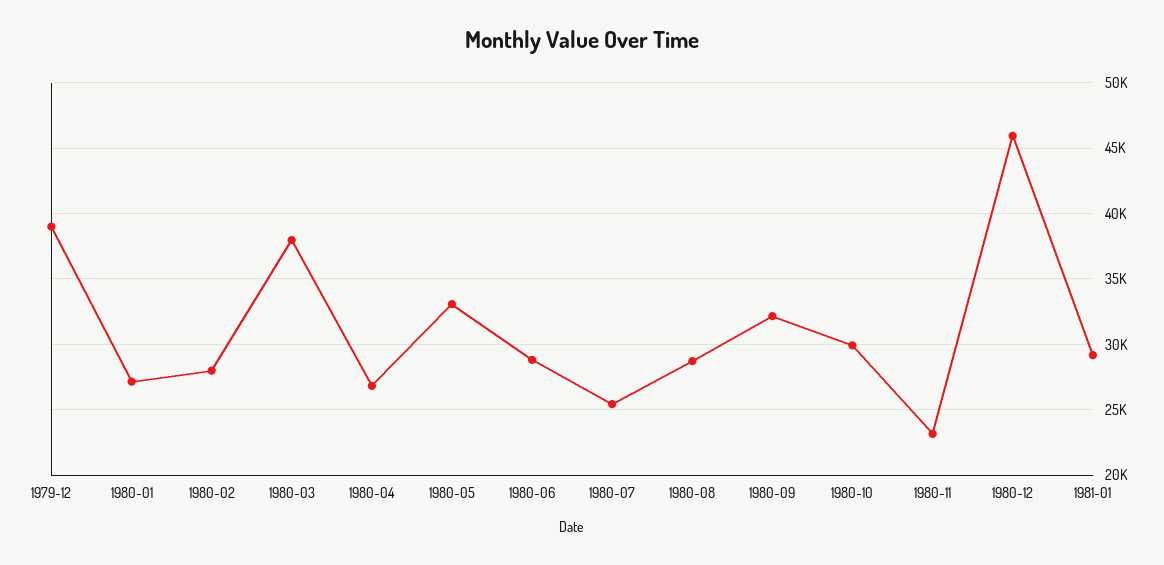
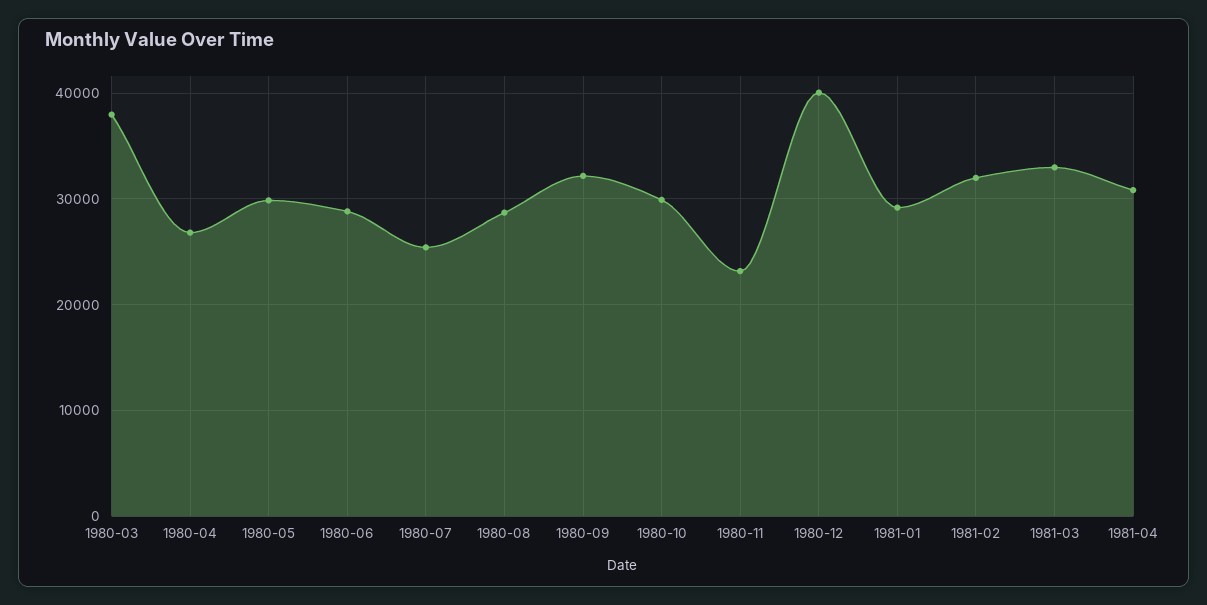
1979-12: 39000 -> none
1980-01: 27000 -> none
1980-02: 28000 -> none
1980-05: 33000 -> 30000
1980-12: 46000 -> 40000
1981-02: none -> 32000
1981-03: none -> 33000
1981-04: none -> 31000

